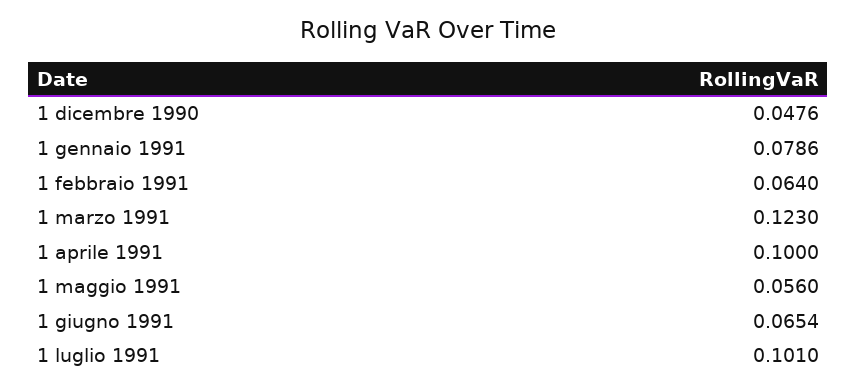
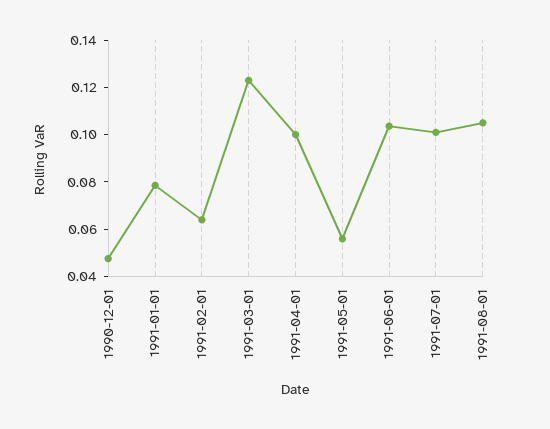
1 giugno 1991: 0.0654 -> 0.105
1991-08-01: none -> 0.105

